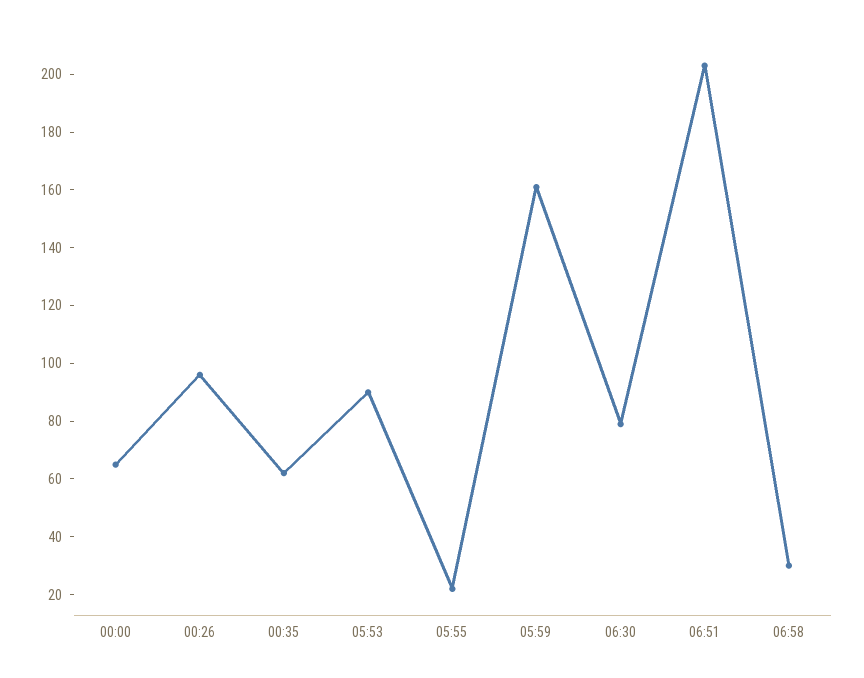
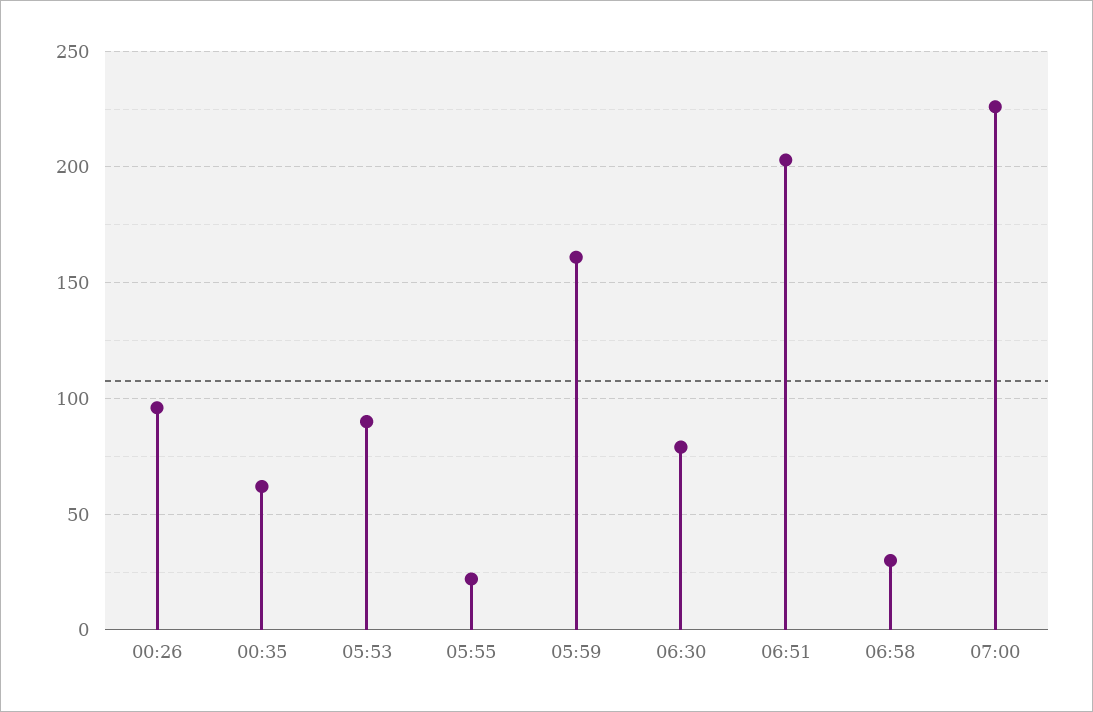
00:00: 65 -> none
07:00: none -> 225

